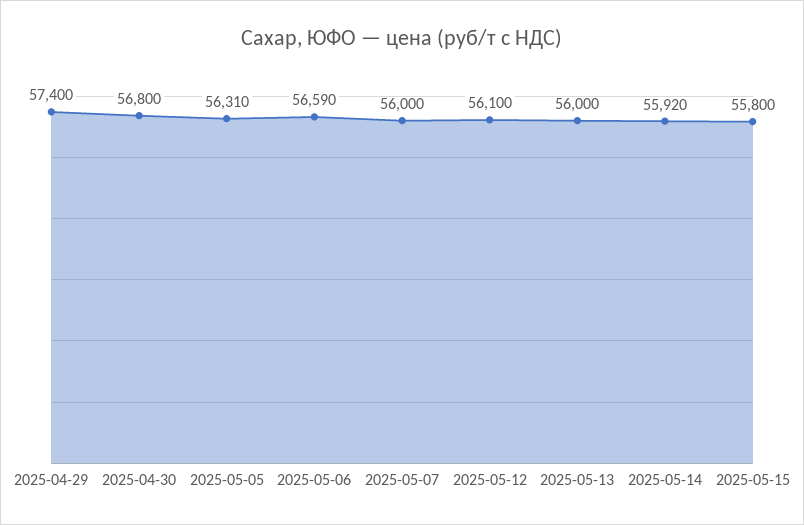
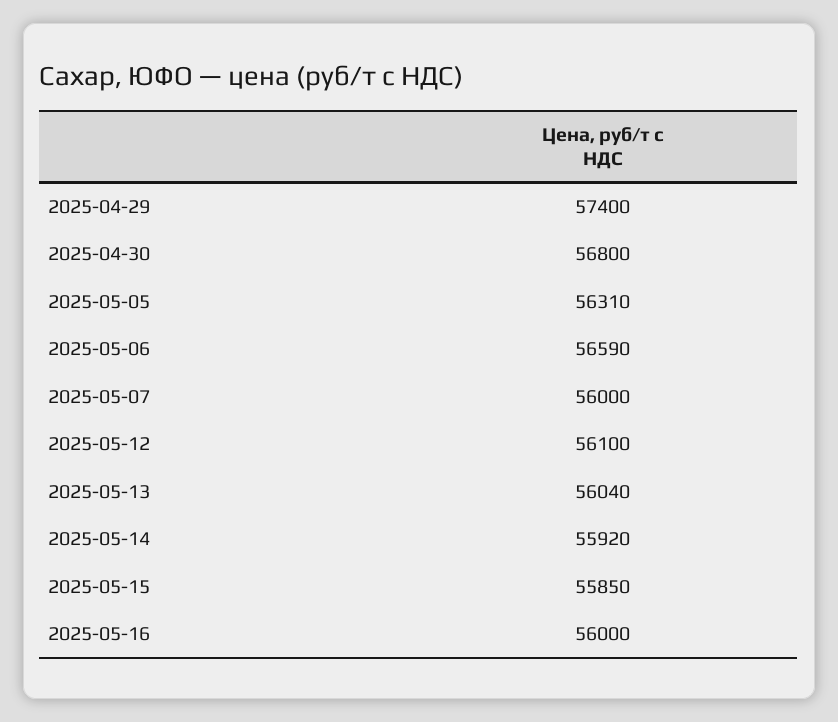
2025-05-13: 56000 -> 56040
2025-05-15: 55800 -> 55850
2025-05-16: none -> 56000

